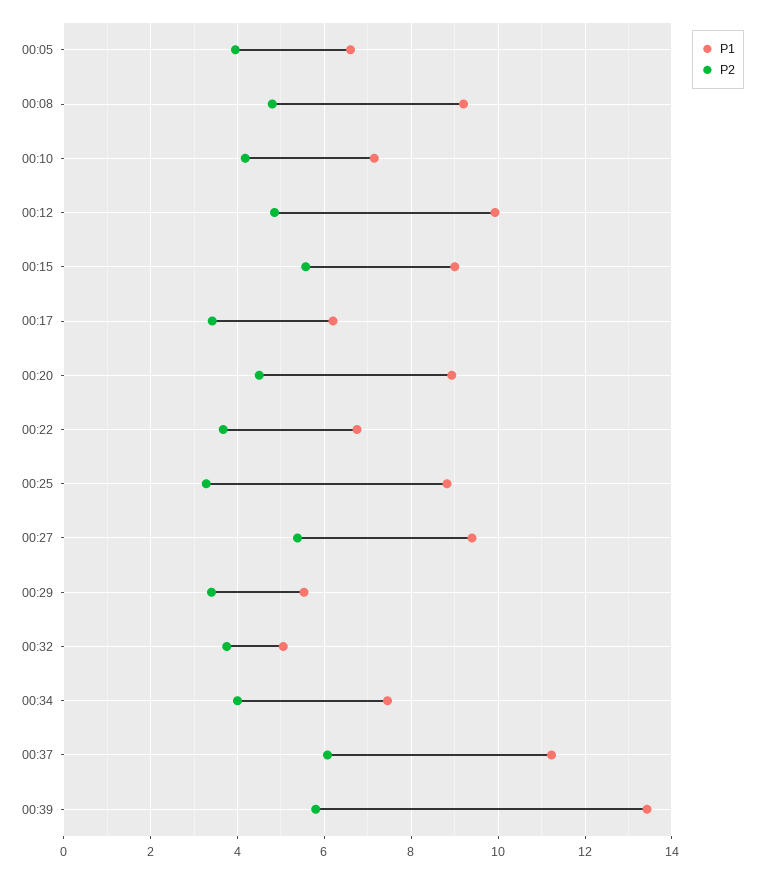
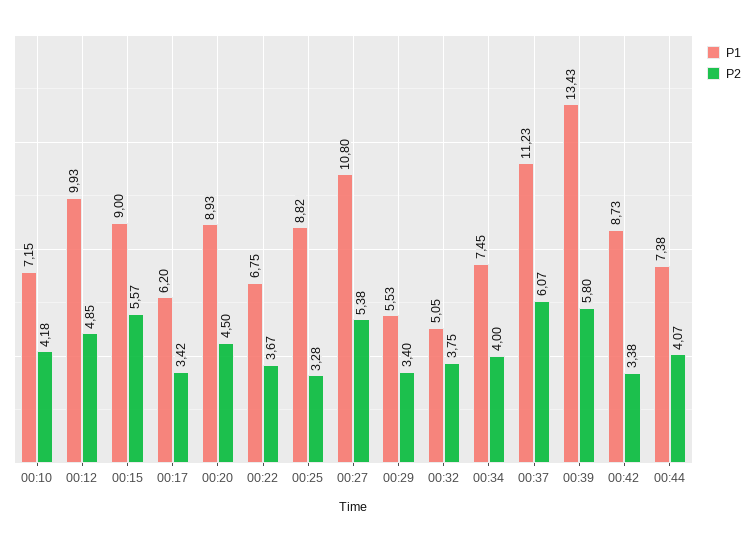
P1, 00:05: 6.6 -> none
P2, 00:05: 4 -> none
P1, 00:08: 9.2 -> none
P2, 00:08: 4.8 -> none
P1, 00:27: 9.4 -> 10.8
P1, 00:42: none -> 8.73
P2, 00:42: none -> 3.38
P1, 00:44: none -> 7.38
P2, 00:44: none -> 4.07

